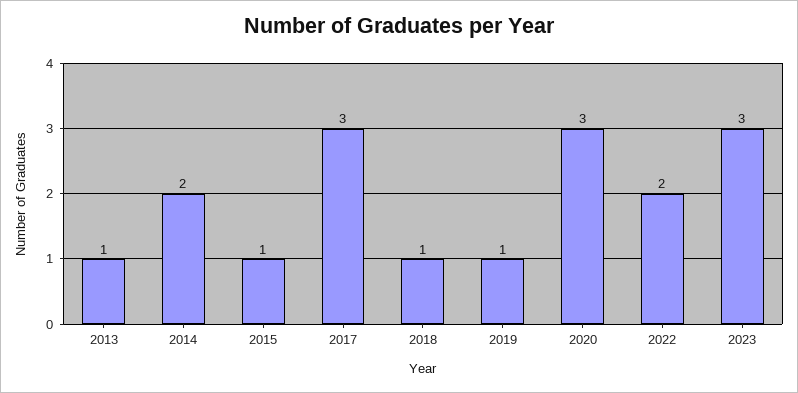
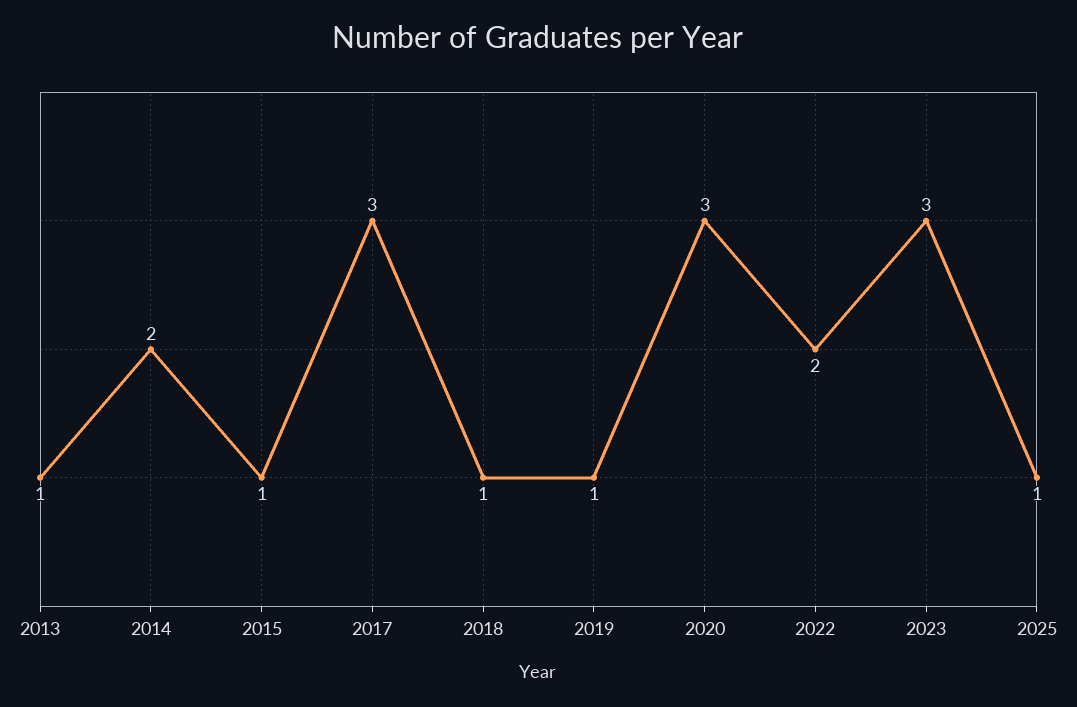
2025: none -> 1

